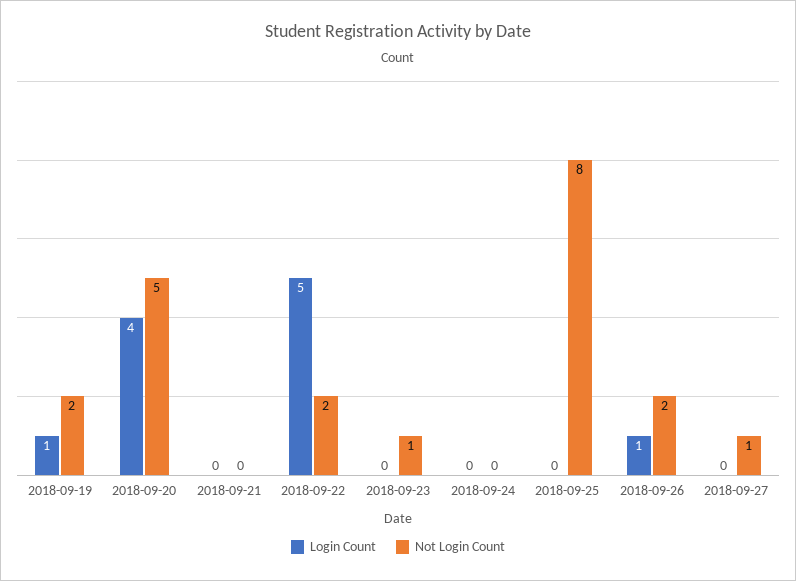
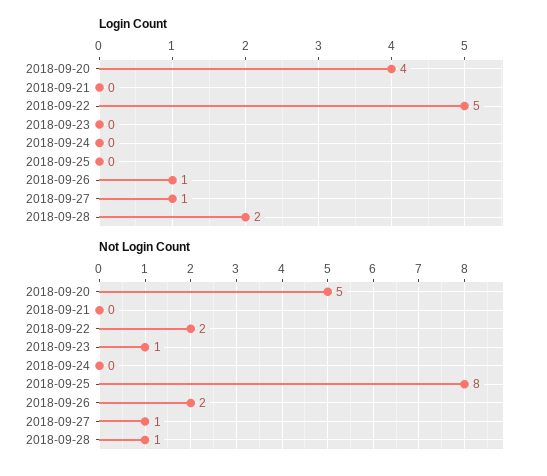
Login Count, 2018-09-19: 1 -> none
Not Login Count, 2018-09-19: 2 -> none
Login Count, 2018-09-27: 0 -> 1
Login Count, 2018-09-28: none -> 2
Not Login Count, 2018-09-28: none -> 1

